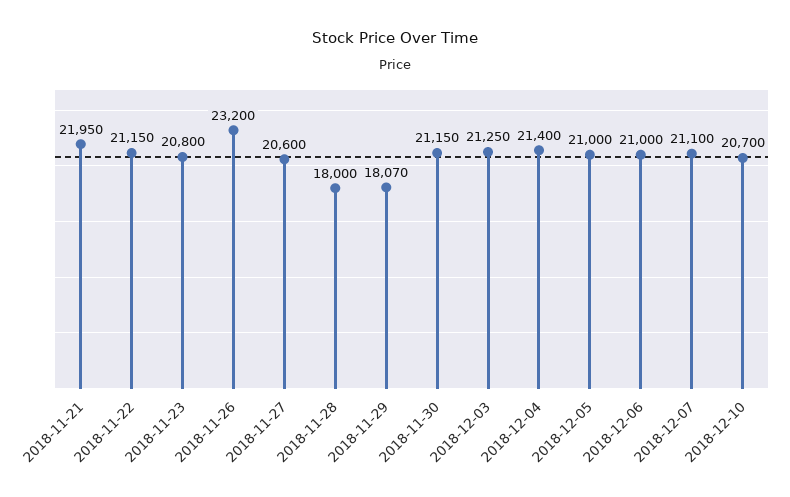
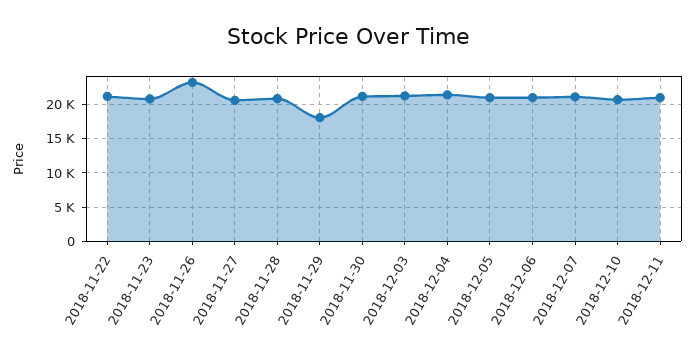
2018-11-21: 21950 -> none
2018-11-28: 18000 -> 21000
2018-12-11: none -> 21000

